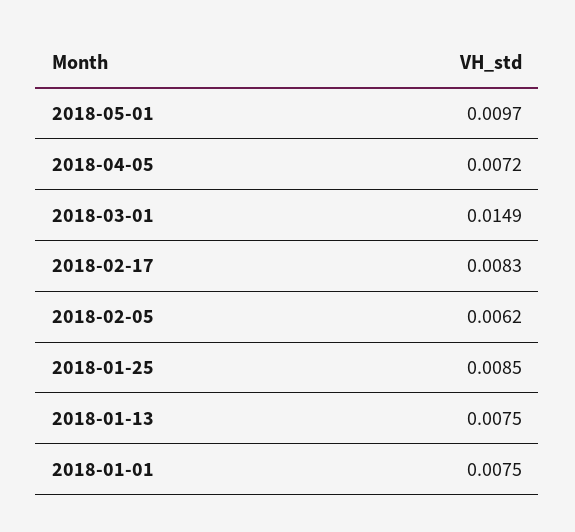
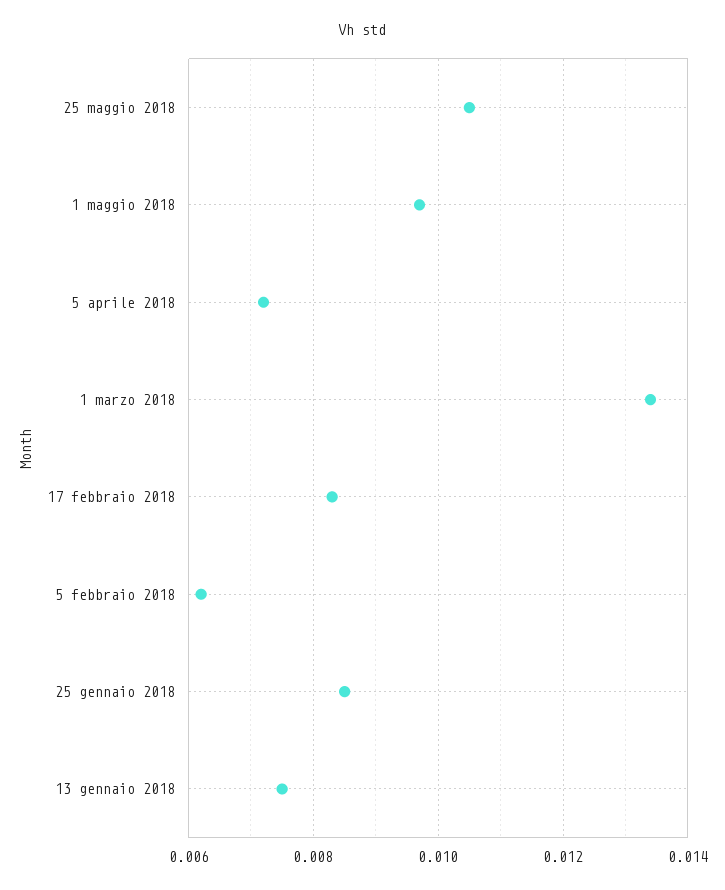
2018-03-01: 0.0149 -> 0.0135
2018-01-01: 0.0075 -> none
25 maggio 2018: none -> 0.0105

